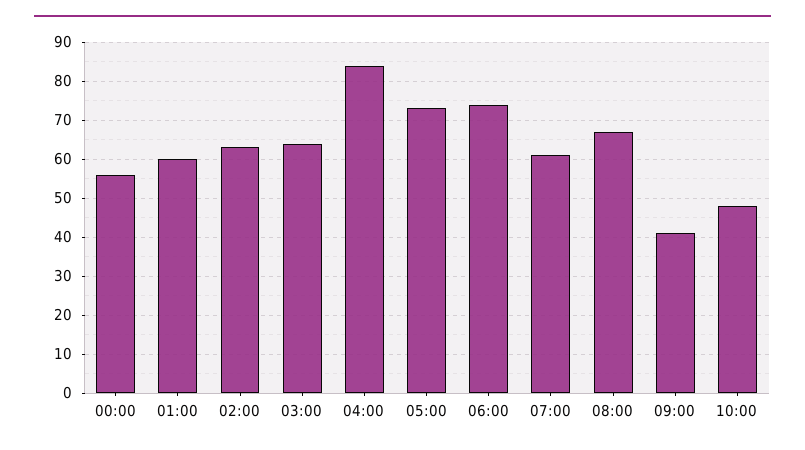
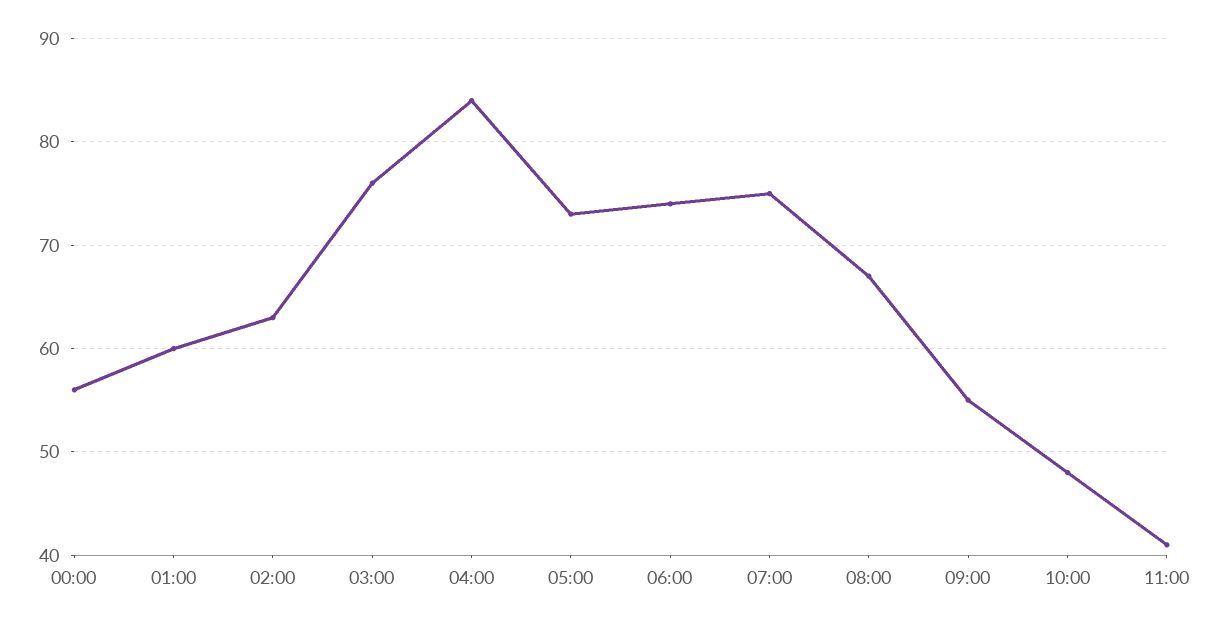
03:00: 65 -> 76
07:00: 60 -> 75
09:00: 40 -> 55
11:00: none -> 41

